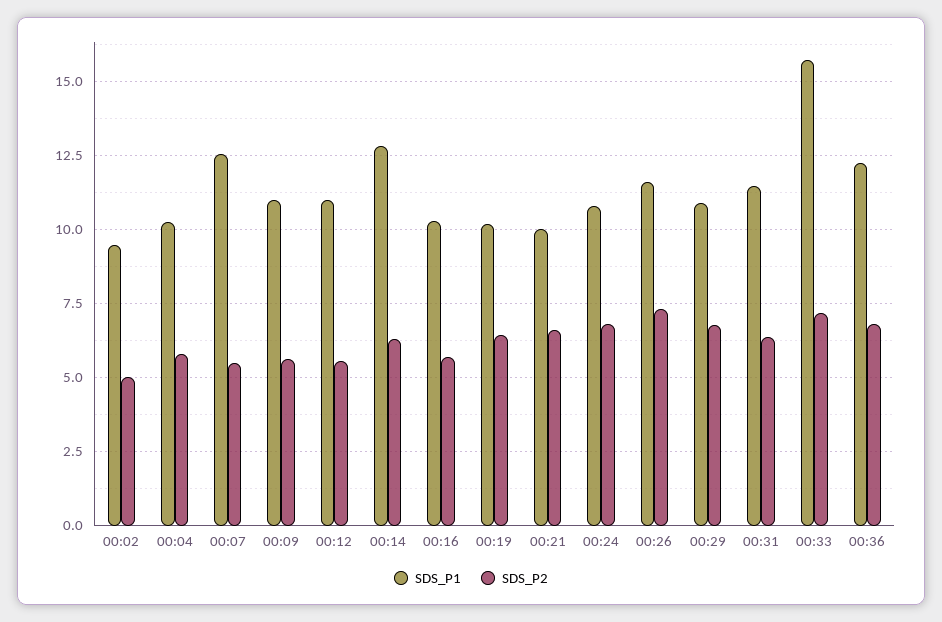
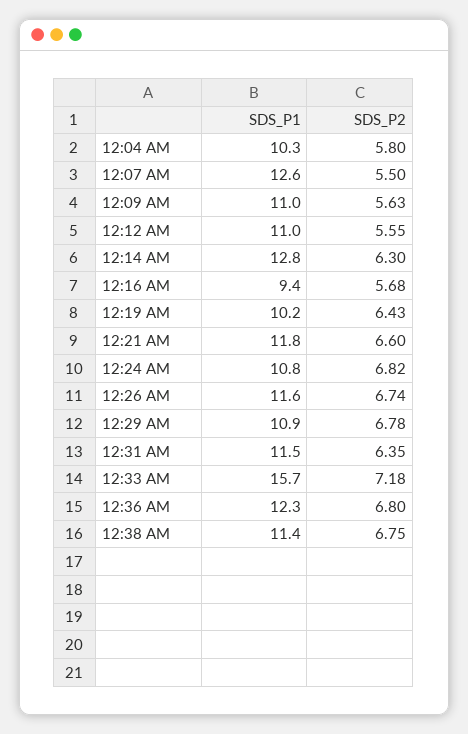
SDS_P1, 00:02: 9.5 -> none
SDS_P2, 00:02: 5 -> none
SDS_P1, 00:16: 10.25 -> 9.4
SDS_P1, 00:21: 10 -> 11.8
SDS_P2, 00:26: 7.25 -> 6.74
SDS_P1, 12:38 AM: none -> 11.4
SDS_P2, 12:38 AM: none -> 6.75

